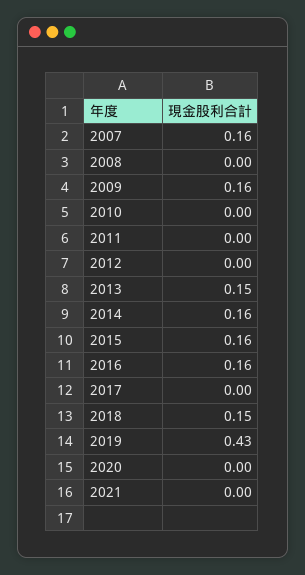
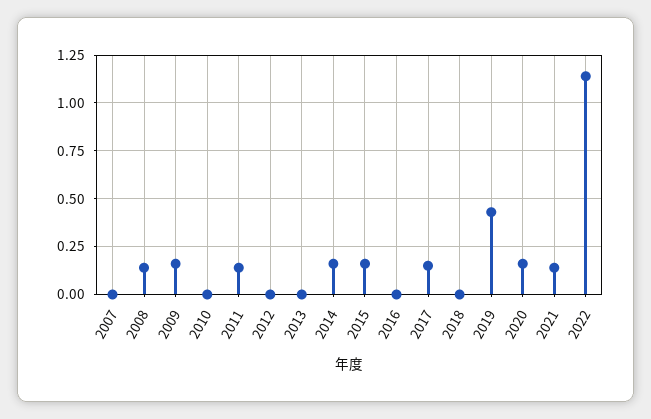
2007: 0.16 -> 0
2008: 0 -> 0.15
2011: 0 -> 0.15
2013: 0.15 -> 0
2016: 0.16 -> 0
2017: 0 -> 0.15
2018: 0.15 -> 0
2020: 0 -> 0.15
2021: 0 -> 0.15
2022: none -> 1.15

